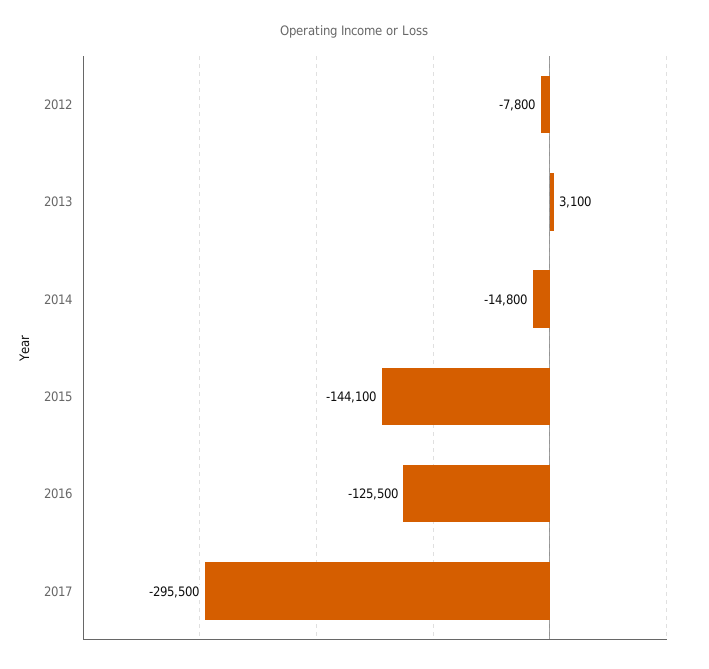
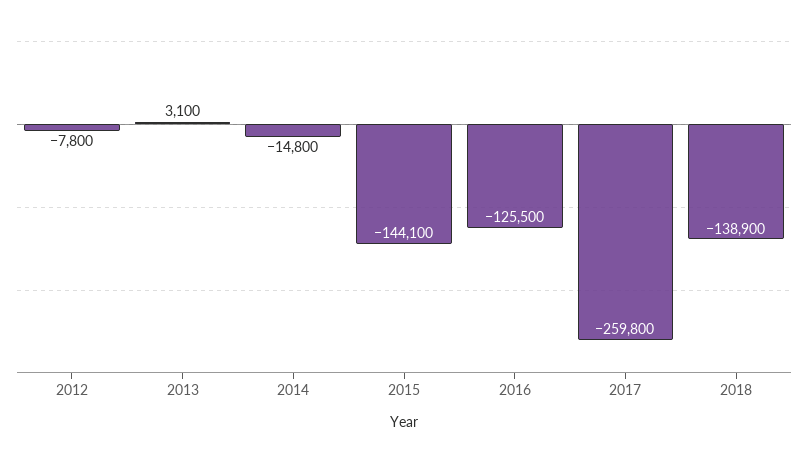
2017: -295500 -> -259800
2018: none -> -138900

